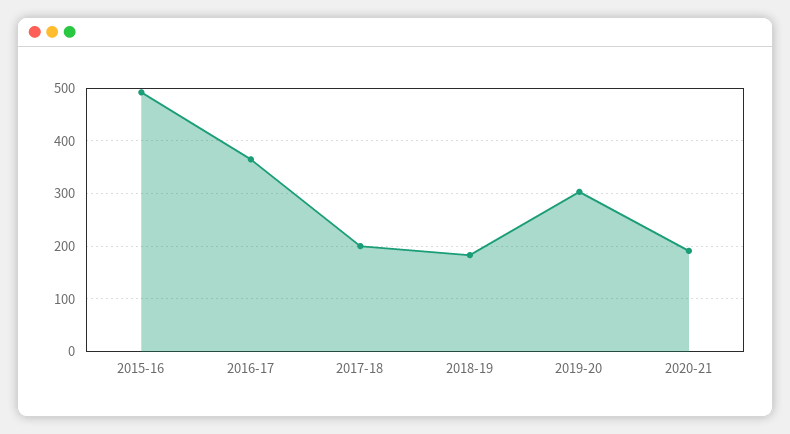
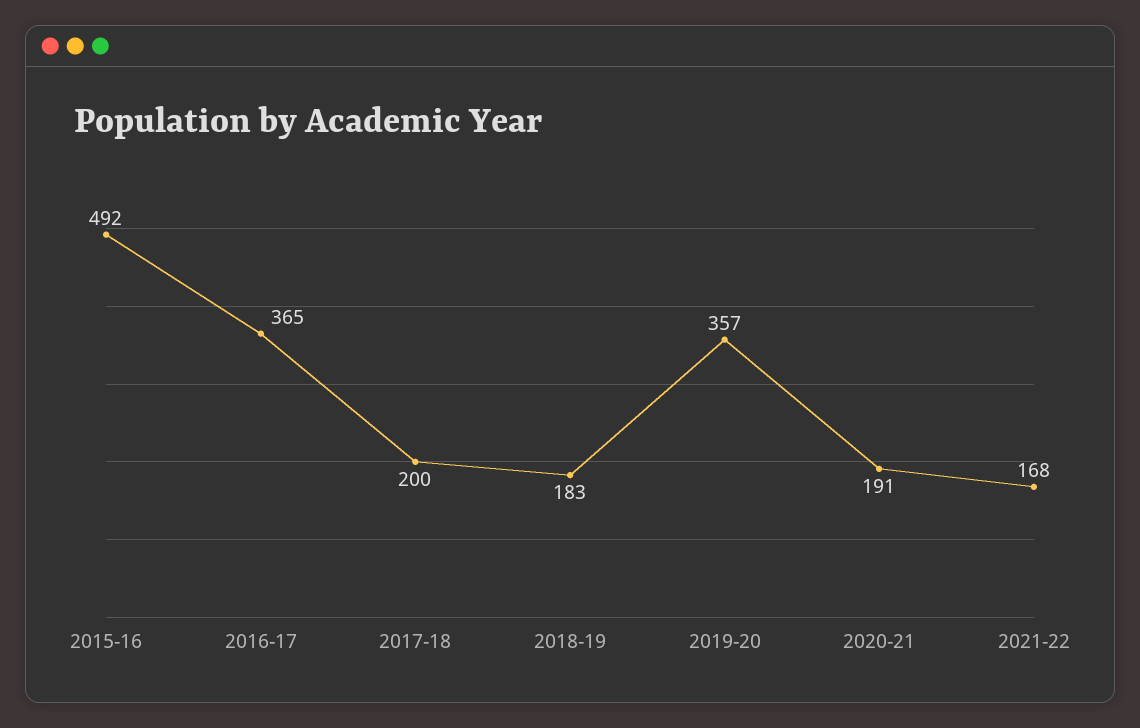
2019-20: 300 -> 357
2021-22: none -> 168

